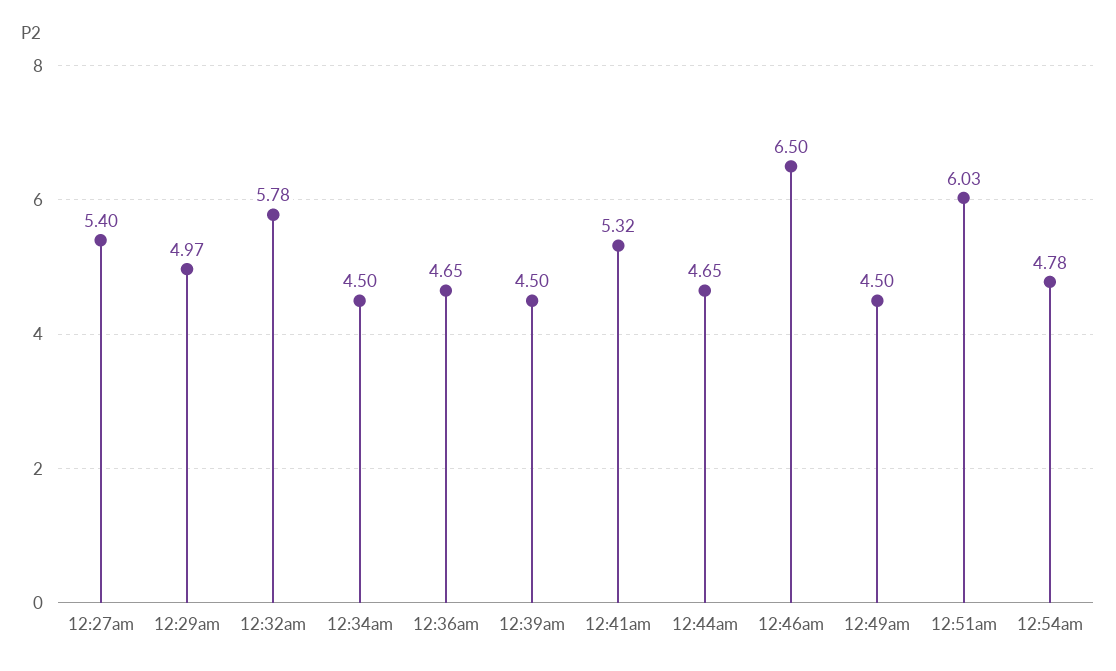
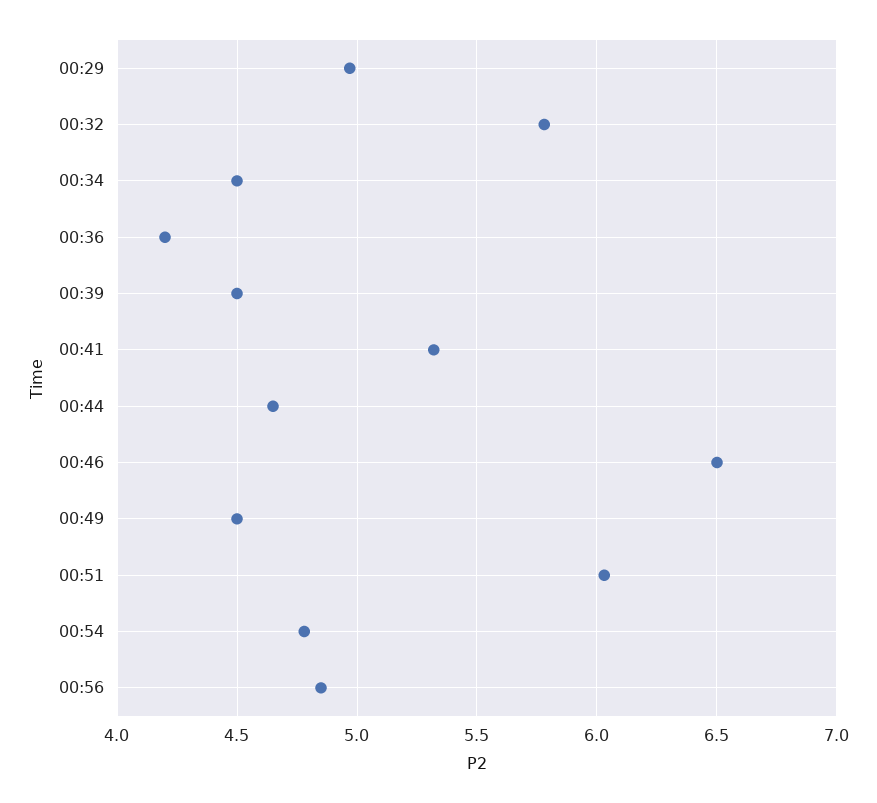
12:27am: 5.4 -> none
12:36am: 4.65 -> 4.2
00:56: none -> 4.85

